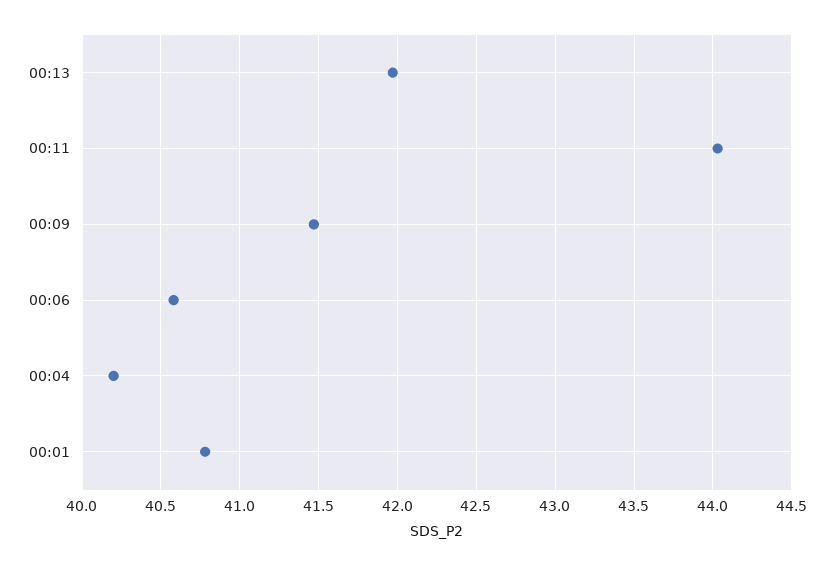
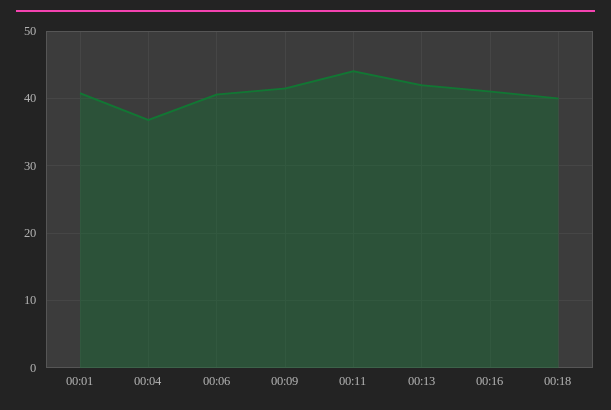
00:04: 40.2 -> 37
00:16: none -> 41
00:18: none -> 40

